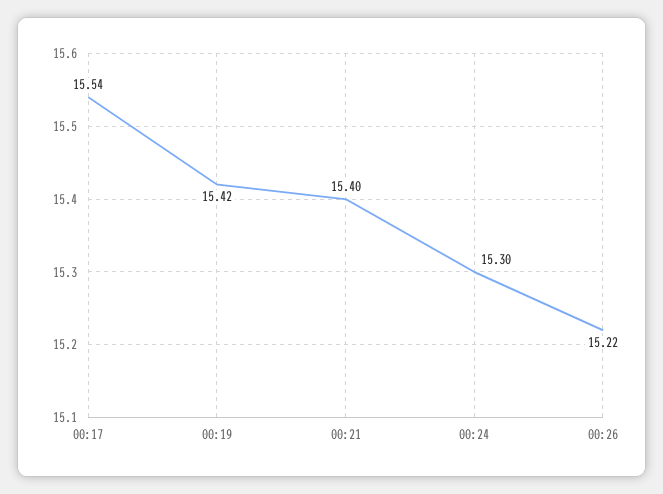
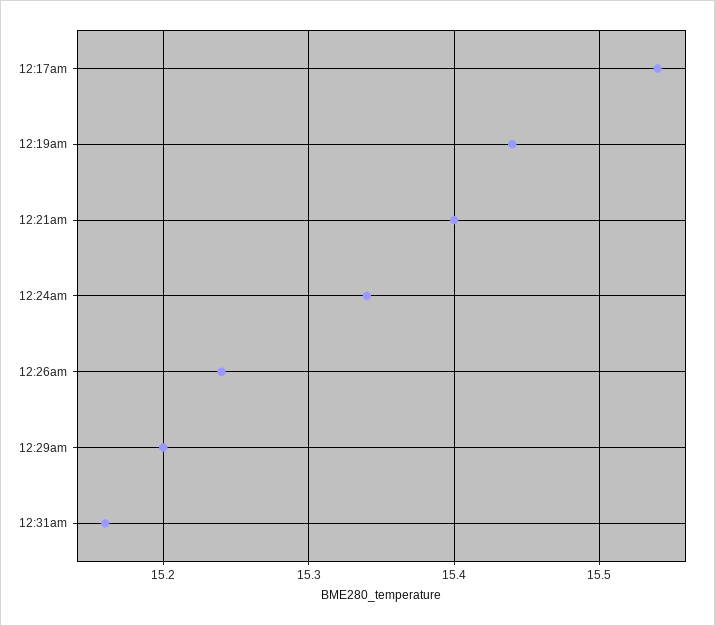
00:19: 15.42 -> 15.44
00:24: 15.3 -> 15.34
00:26: 15.22 -> 15.24
12:29am: none -> 15.2
12:31am: none -> 15.16

